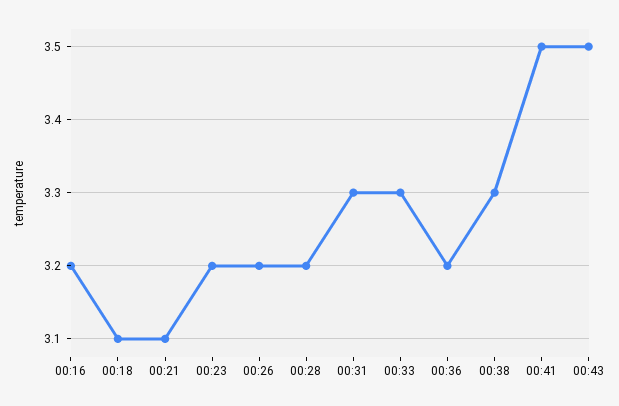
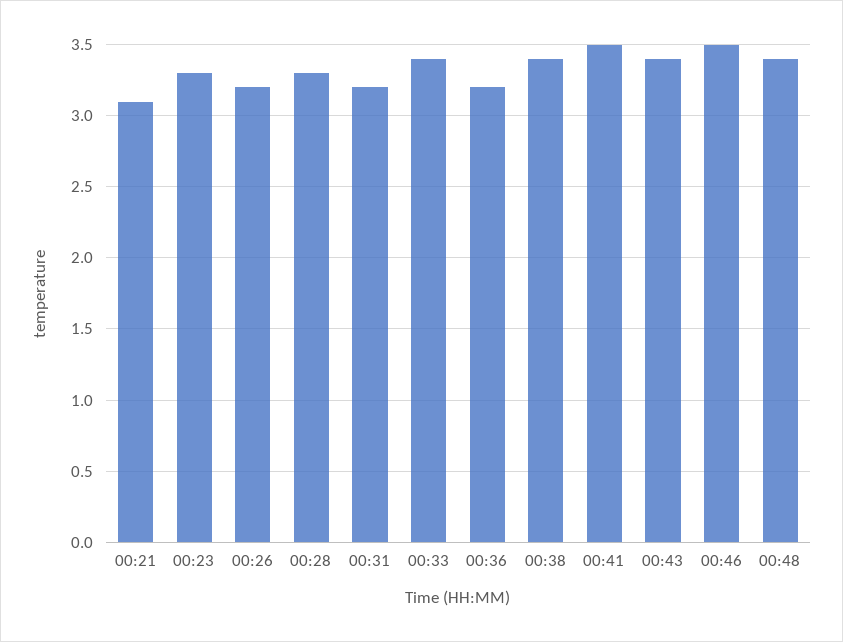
00:16: 3.2 -> none
00:18: 3.1 -> none
00:23: 3.2 -> 3.3
00:28: 3.2 -> 3.3
00:31: 3.3 -> 3.2
00:33: 3.3 -> 3.4
00:38: 3.3 -> 3.4
00:43: 3.5 -> 3.4
00:46: none -> 3.5
00:48: none -> 3.4

